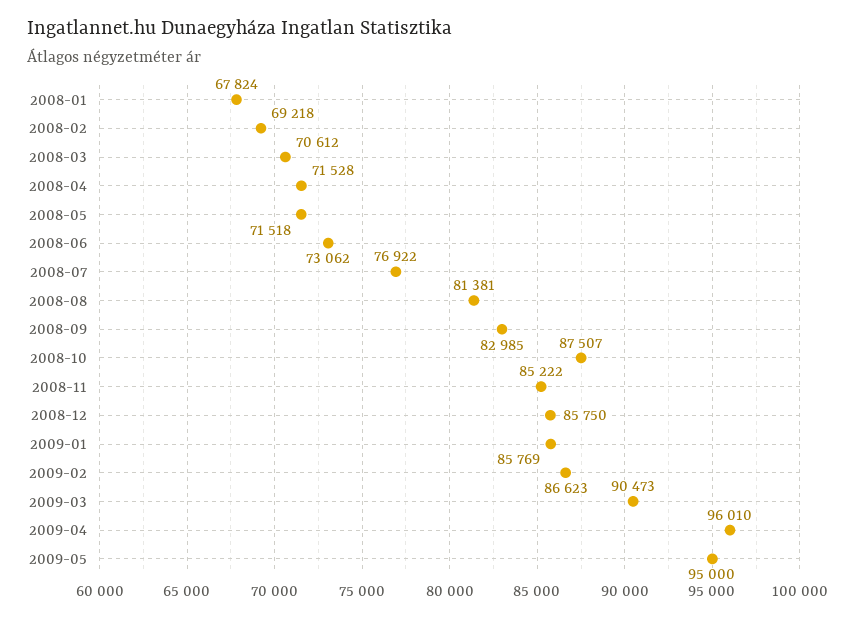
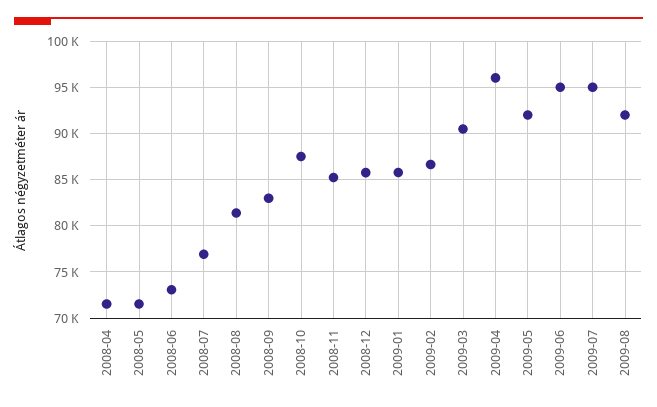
2008-01: 67824 -> none
2008-02: 69218 -> none
2008-03: 70612 -> none
2009-05: 95000 -> 92000
2009-06: none -> 95000
2009-07: none -> 95000
2009-08: none -> 92000

